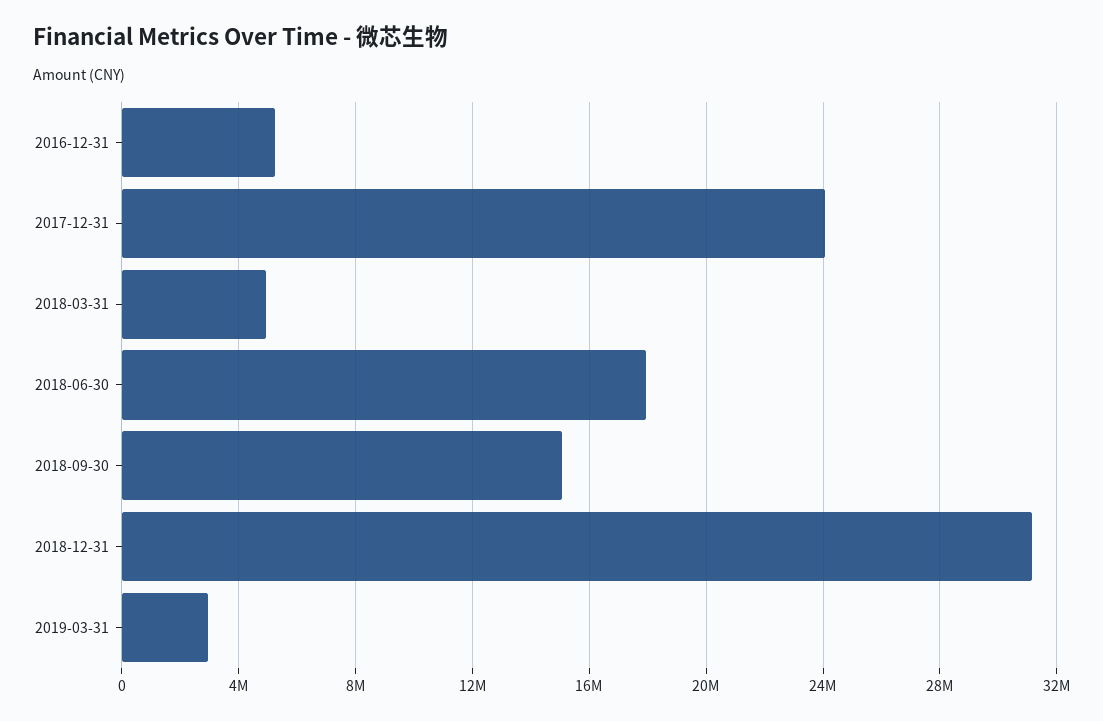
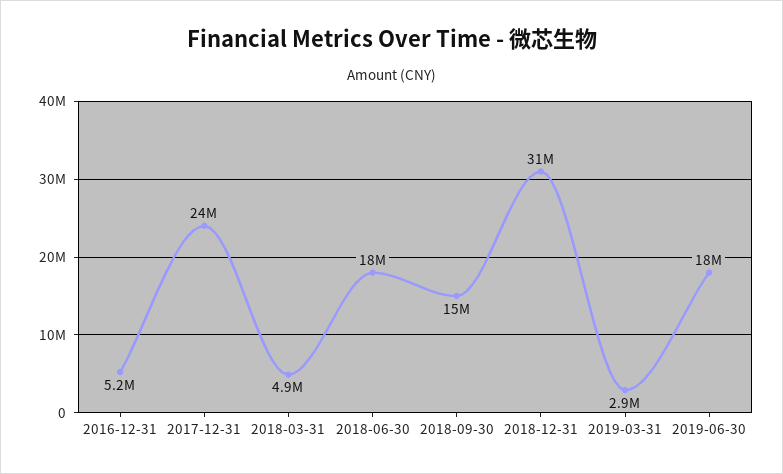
2019-06-30: none -> 18000000

